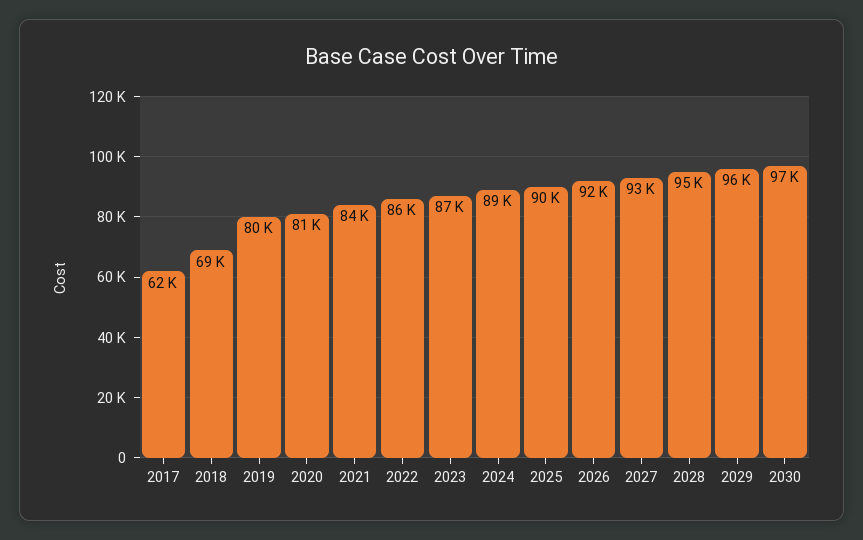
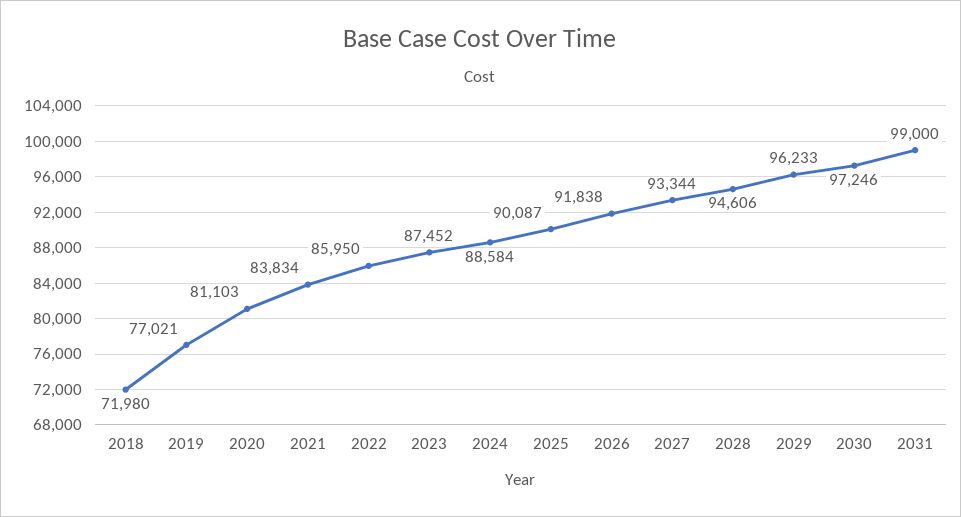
2017: 62000 -> none
2018: 69000 -> 71980
2019: 80000 -> 77021
2031: none -> 99000

